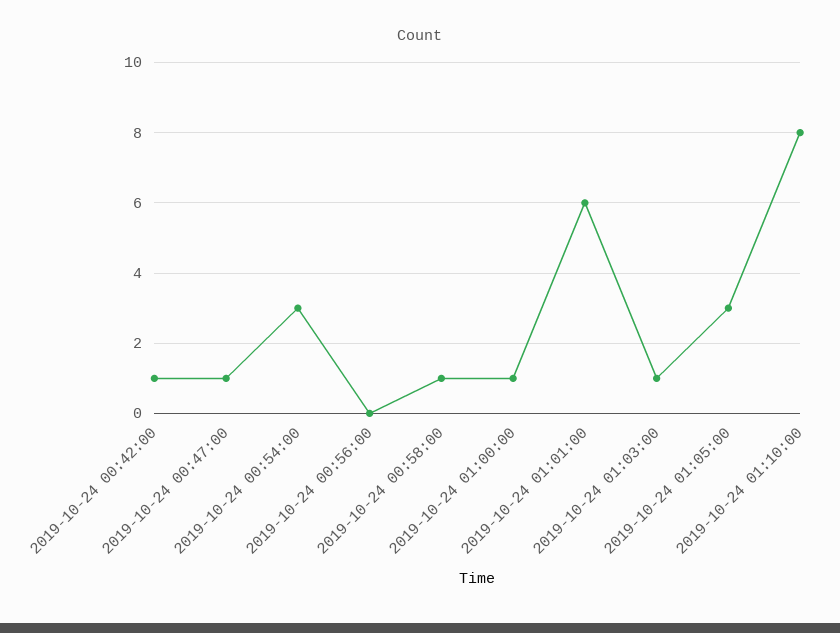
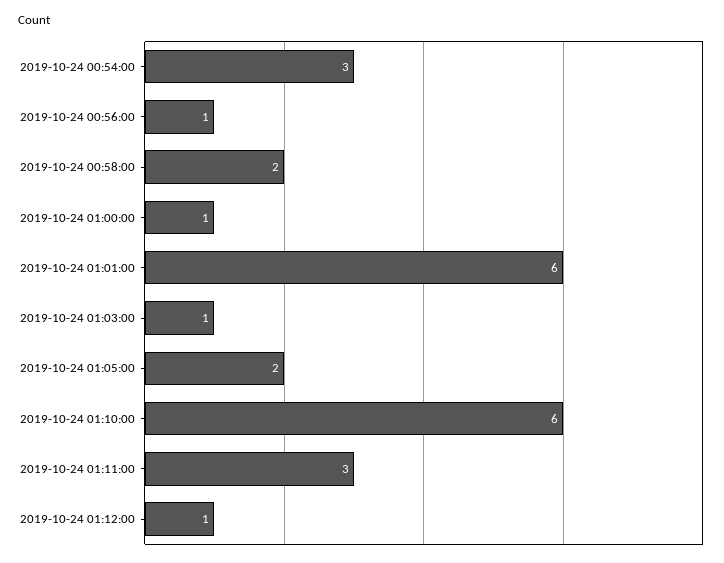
2019-10-24 00:42:00: 1 -> none
2019-10-24 00:47:00: 1 -> none
2019-10-24 00:56:00: 0 -> 1
2019-10-24 00:58:00: 1 -> 2
2019-10-24 01:05:00: 3 -> 2
2019-10-24 01:10:00: 8 -> 6
2019-10-24 01:11:00: none -> 3
2019-10-24 01:12:00: none -> 1

